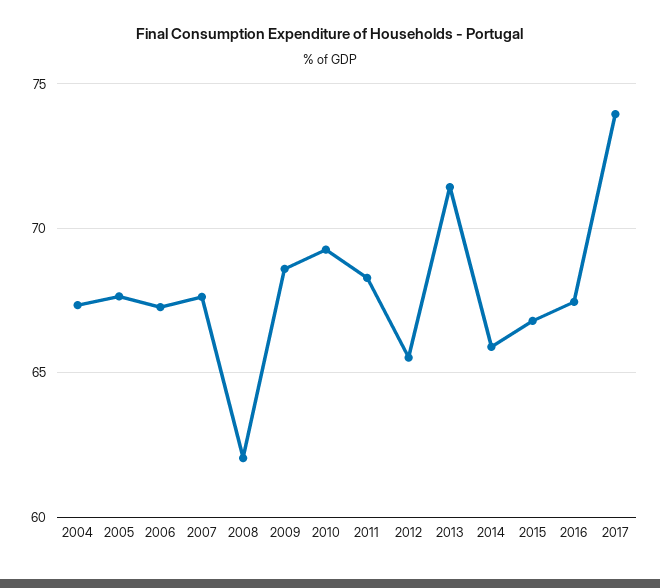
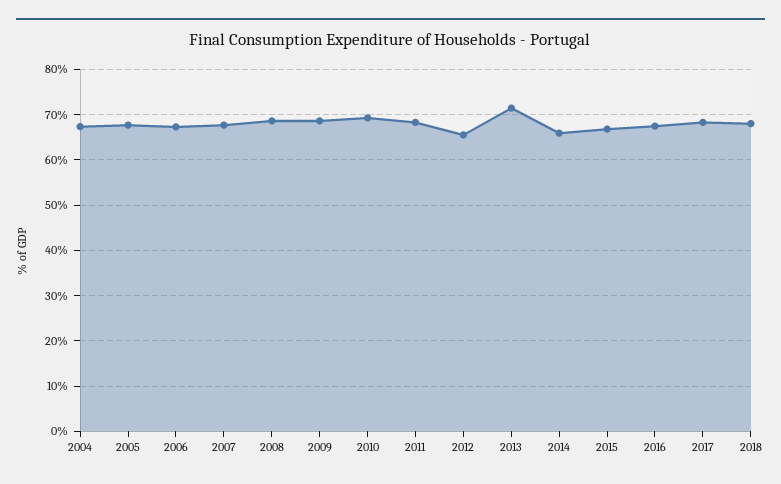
2008: 62 -> 68
2017: 74 -> 68
2018: none -> 68

